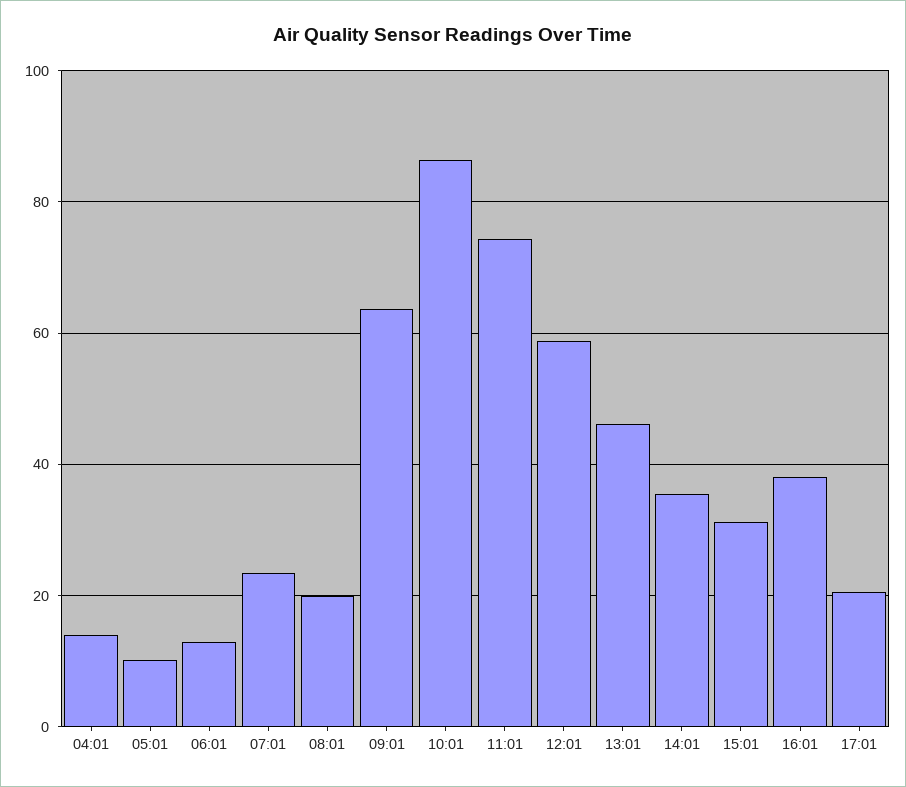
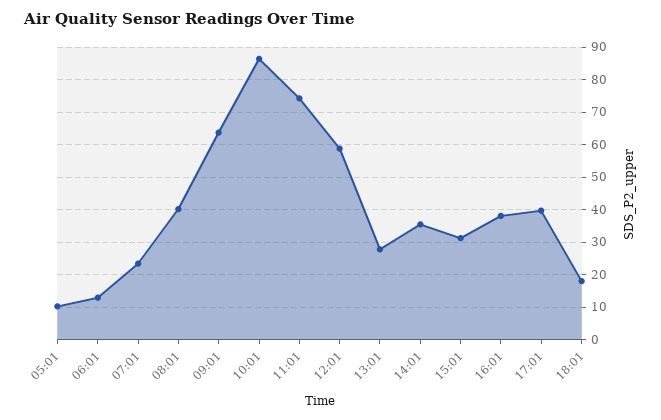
04:01: 14 -> none
08:01: 20 -> 40
13:01: 46 -> 28
17:01: 20 -> 40
18:01: none -> 18

